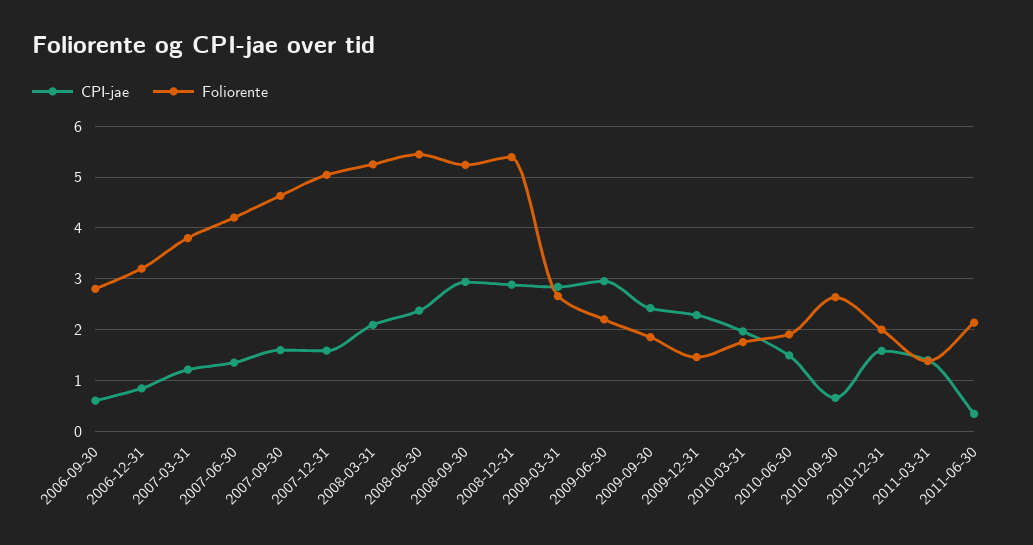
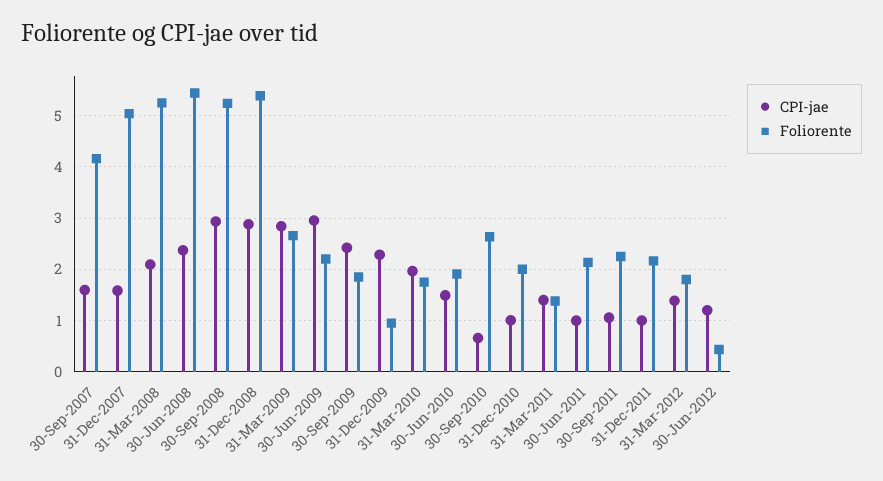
CPI-jae, 2006-09-30: 0.6 -> none
Foliorente, 2006-09-30: 2.8 -> none
CPI-jae, 2006-12-31: 0.8 -> none
Foliorente, 2006-12-31: 3.2 -> none
CPI-jae, 2007-03-31: 1.2 -> none
Foliorente, 2007-03-31: 3.8 -> none
CPI-jae, 2007-06-30: 1.4 -> none
Foliorente, 2007-06-30: 4.2 -> none
Foliorente, 2007-09-30: 4.6 -> 4.2
Foliorente, 2009-12-31: 1.4 -> 1
CPI-jae, 2010-12-31: 1.6 -> 1
CPI-jae, 2011-06-30: 0.4 -> 1
CPI-jae, 30-Sep-2011: none -> 1
Foliorente, 30-Sep-2011: none -> 2.2
CPI-jae, 31-Dec-2011: none -> 1
Foliorente, 31-Dec-2011: none -> 2.2
CPI-jae, 31-Mar-2012: none -> 1.4
Foliorente, 31-Mar-2012: none -> 1.8
CPI-jae, 30-Jun-2012: none -> 1.2
Foliorente, 30-Jun-2012: none -> 0.4

